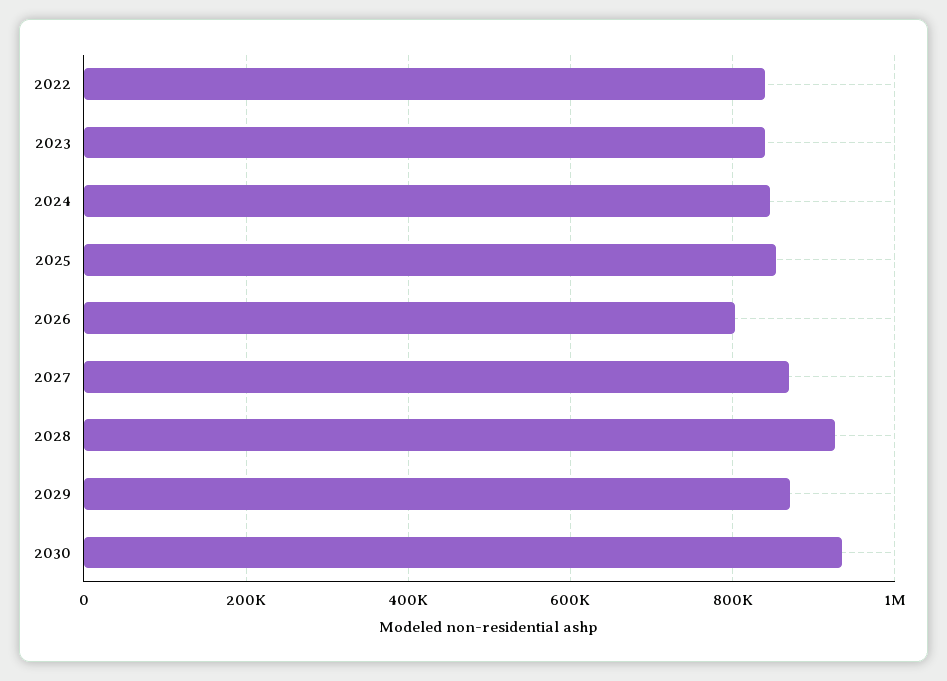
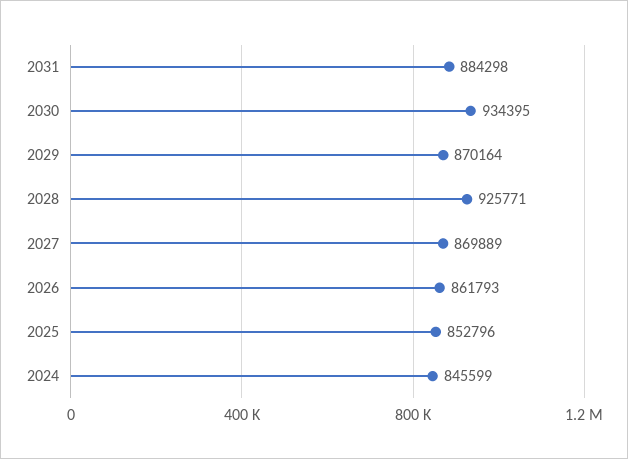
2022: 840000 -> none
2023: 840000 -> none
2026: 800000 -> 861793
2031: none -> 884298

